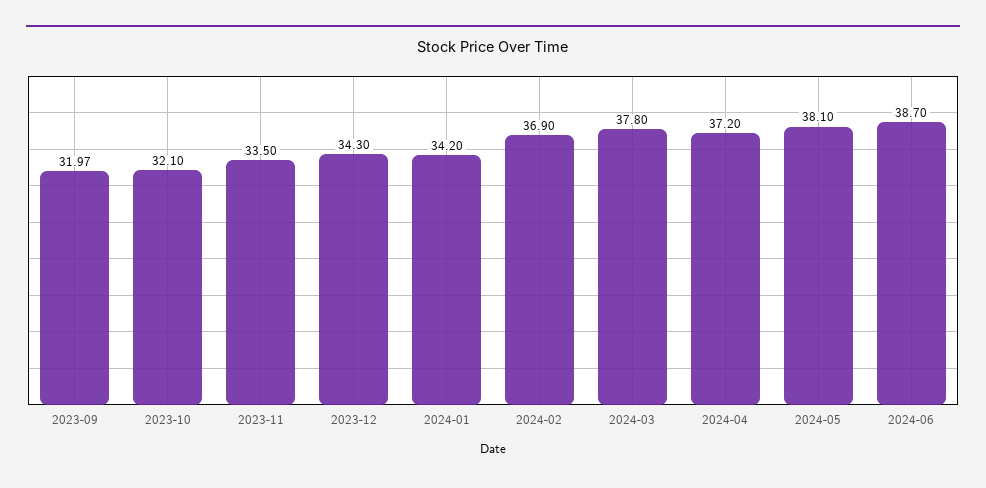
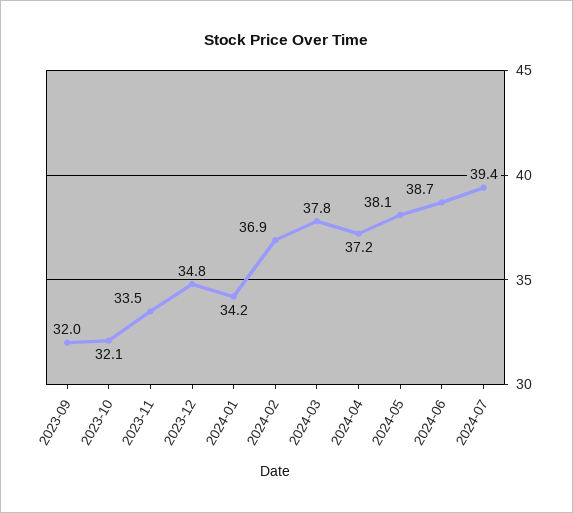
2023-12: 34.3 -> 34.8
2024-07: none -> 39.4

